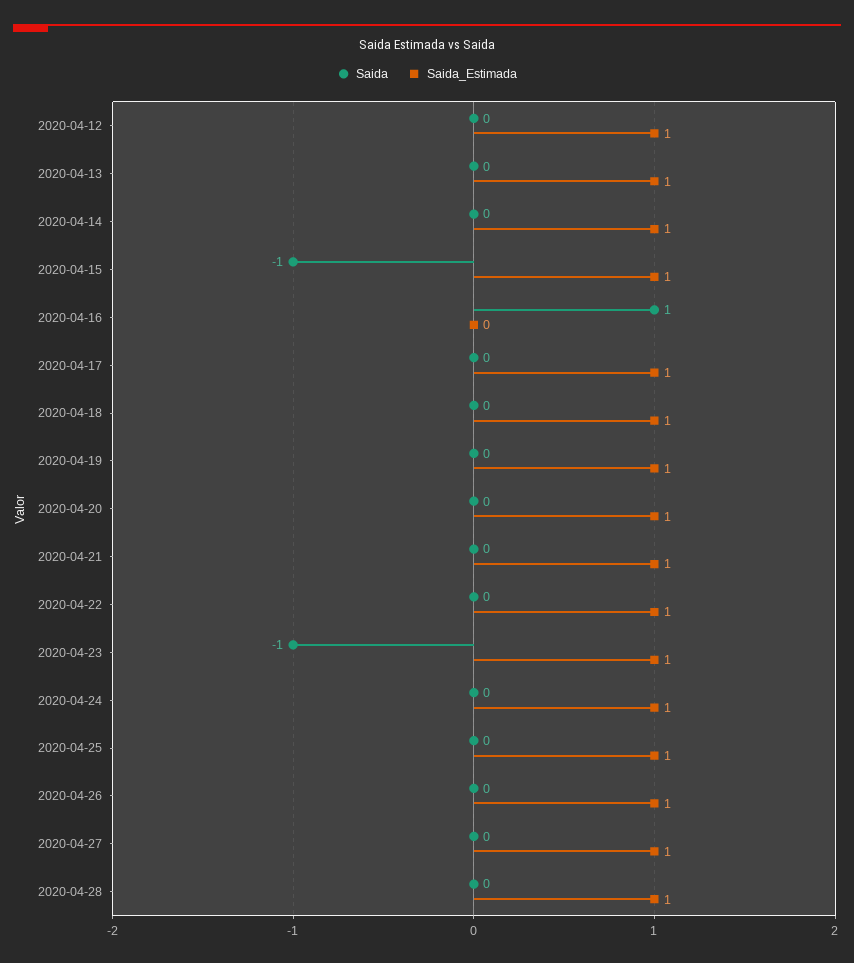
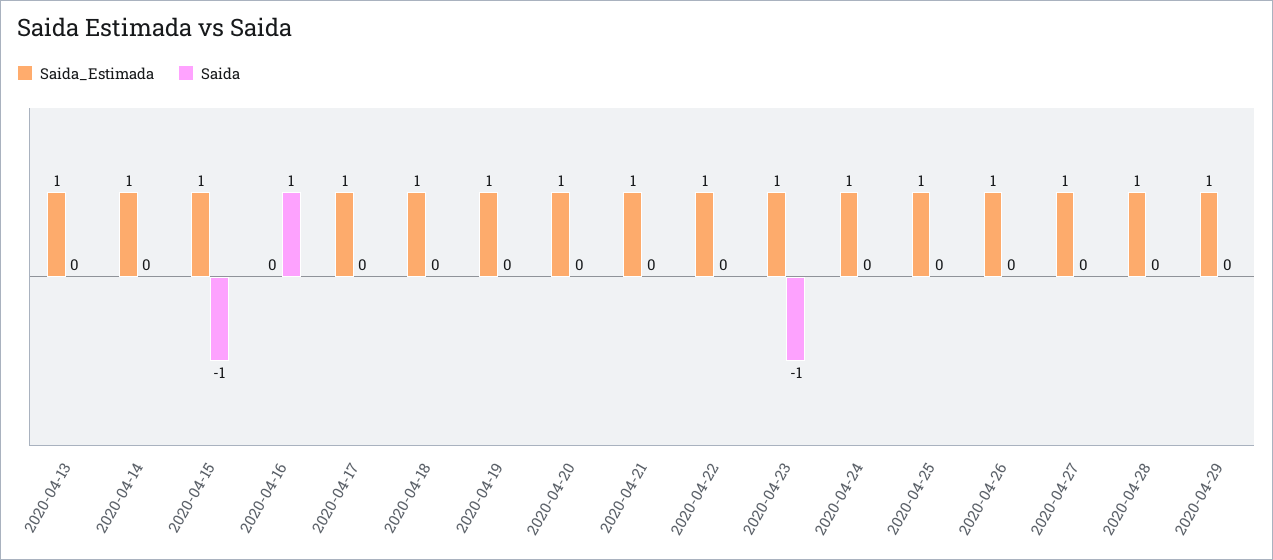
Saida, 2020-04-12: 0 -> none
Saida_Estimada, 2020-04-12: 1 -> none
Saida_Estimada, 2020-04-29: none -> 1
Saida, 2020-04-29: none -> 0

